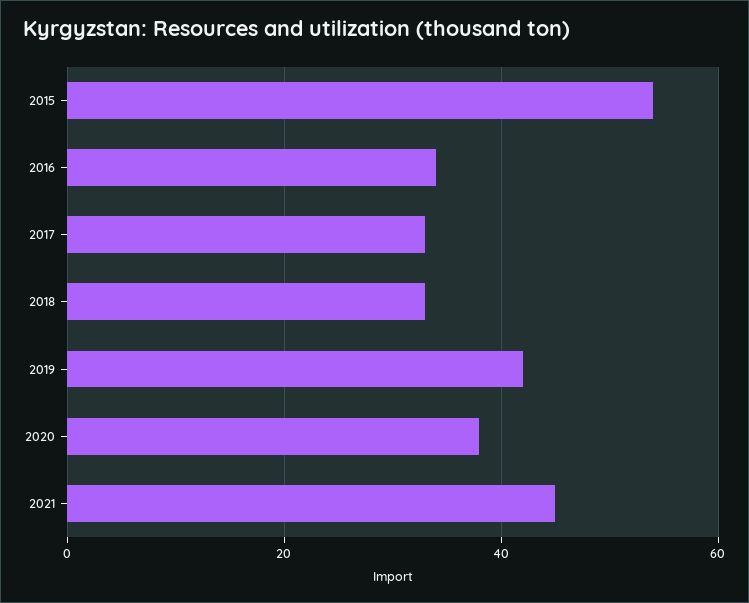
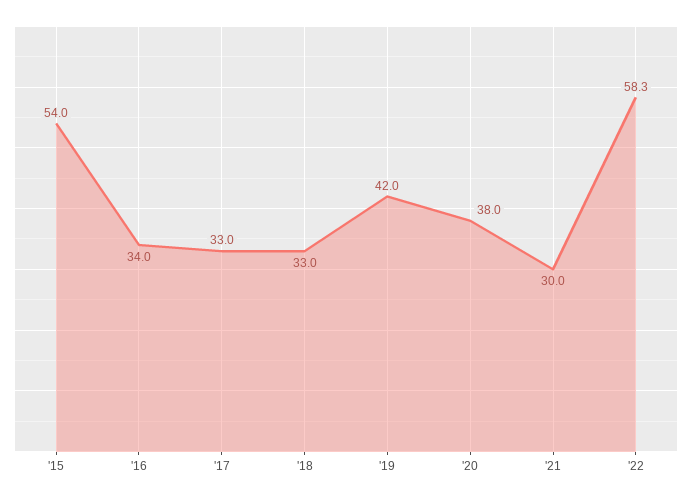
2021: 45 -> 30
'22: none -> 58.3

